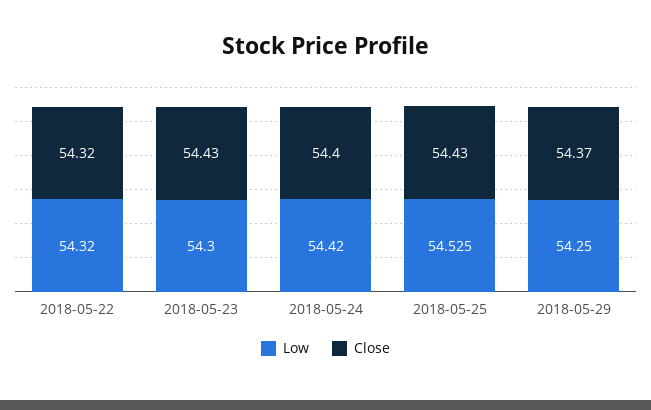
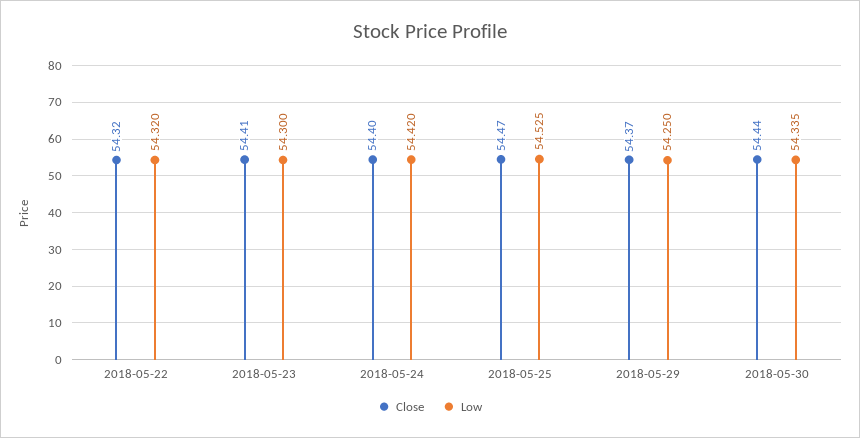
Close, 2018-05-23: 54.43 -> 54.41
Close, 2018-05-25: 54.43 -> 54.47
Close, 2018-05-30: none -> 54.44
Low, 2018-05-30: none -> 54.335

